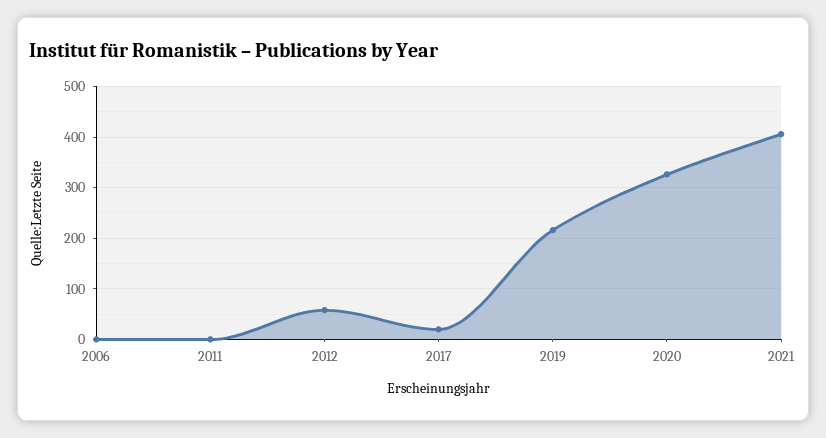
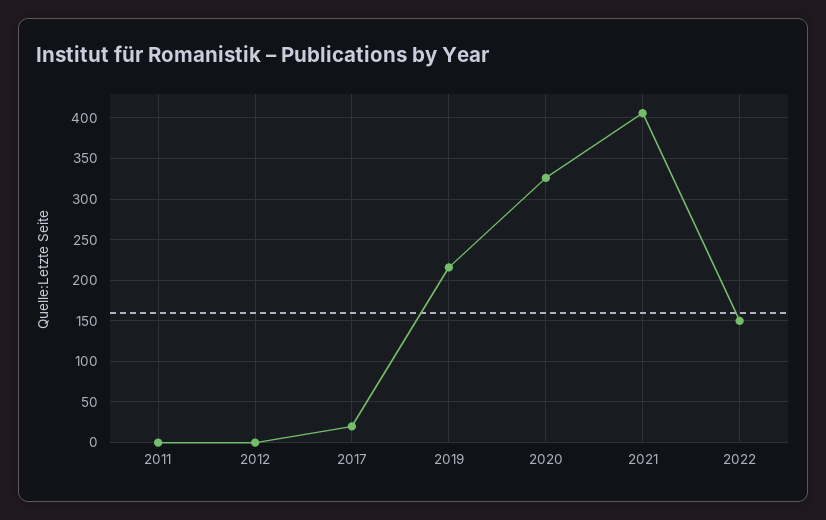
2006: 0 -> none
2012: 60 -> 0
2022: none -> 150

